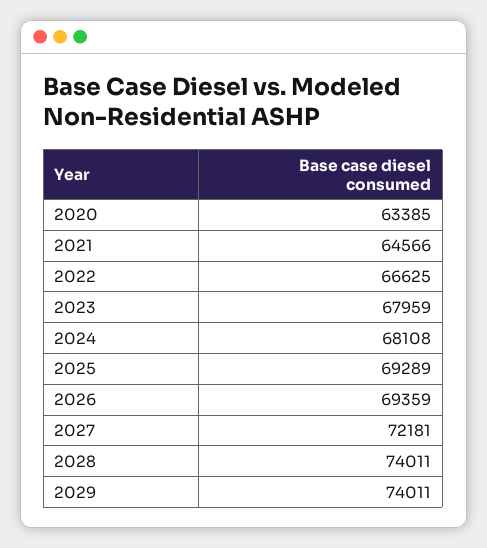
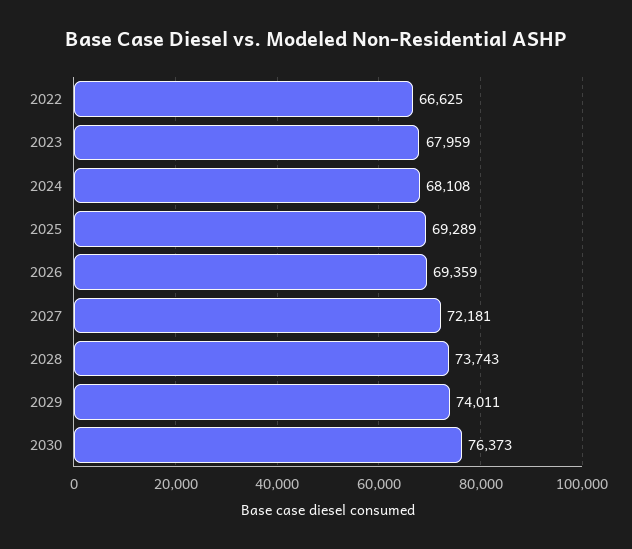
2020: 63385 -> none
2021: 64566 -> none
2028: 74011 -> 73743
2030: none -> 76373

